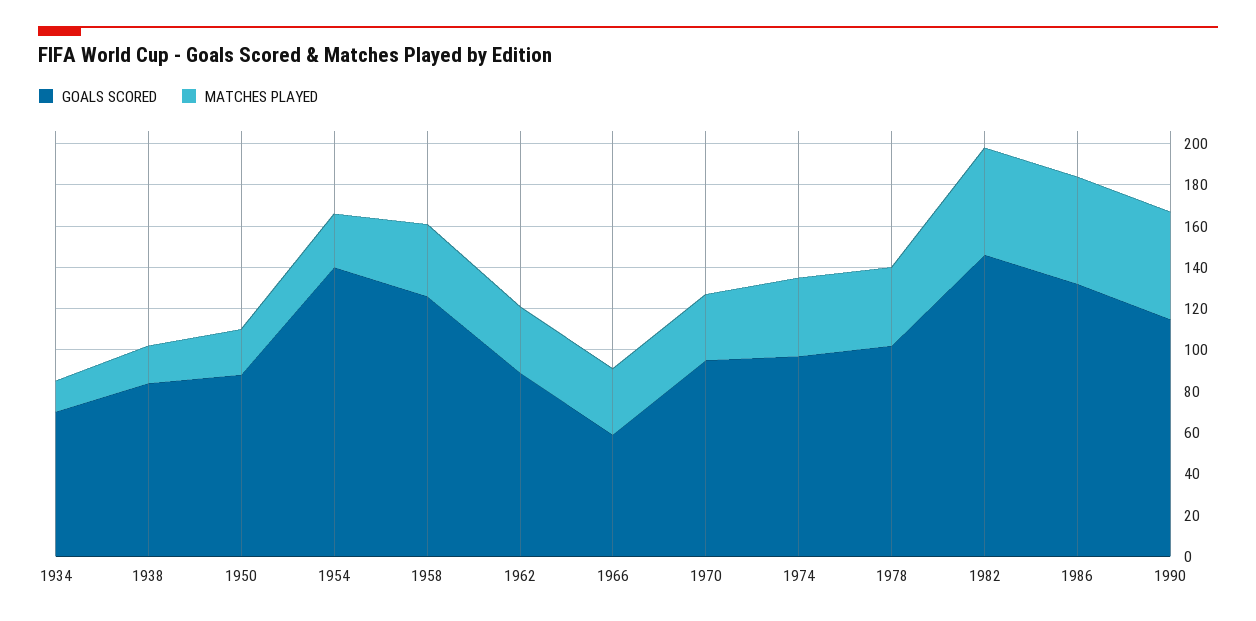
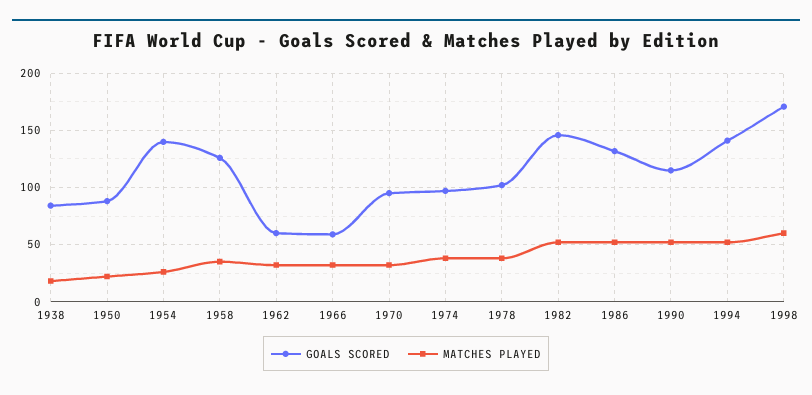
GOALS SCORED, 1934: 70 -> none
MATCHES PLAYED, 1934: 15 -> none
GOALS SCORED, 1962: 90 -> 60
GOALS SCORED, 1994: none -> 140
MATCHES PLAYED, 1994: none -> 50
GOALS SCORED, 1998: none -> 170
MATCHES PLAYED, 1998: none -> 60

